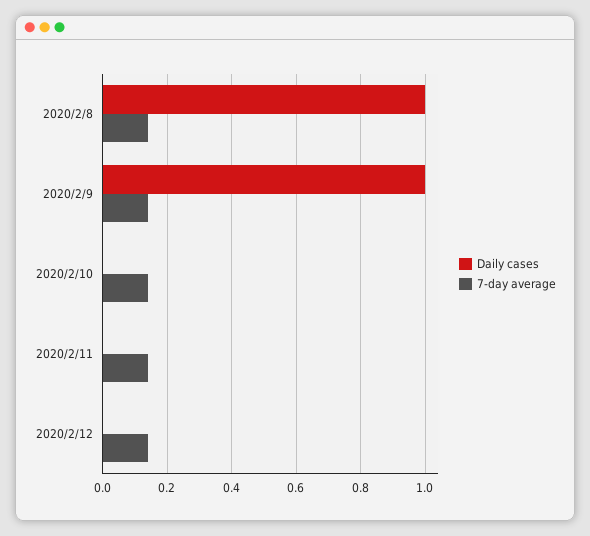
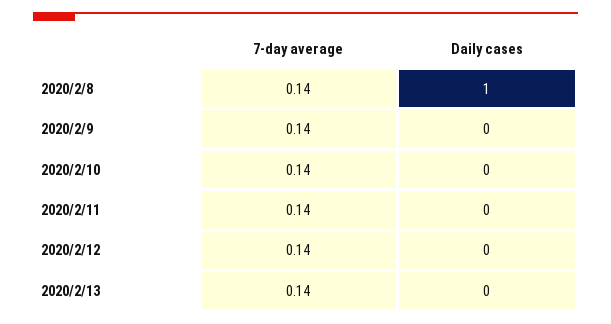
Daily cases, 2020/2/9: 1 -> 0
7-day average, 2020/2/13: none -> 0.14
Daily cases, 2020/2/13: none -> 0

